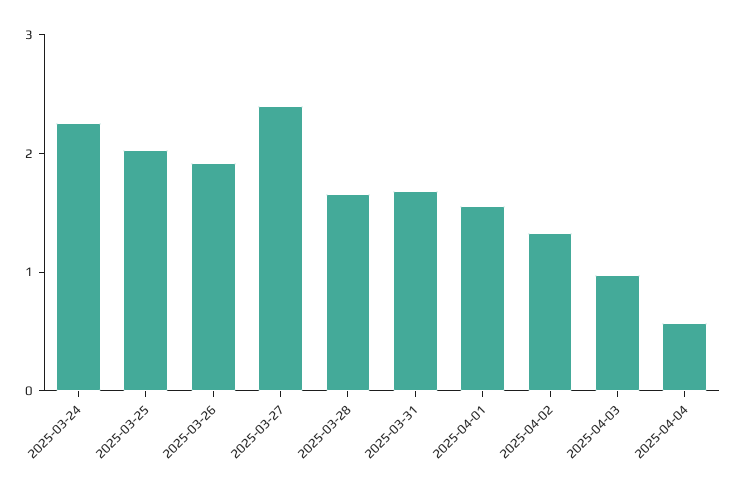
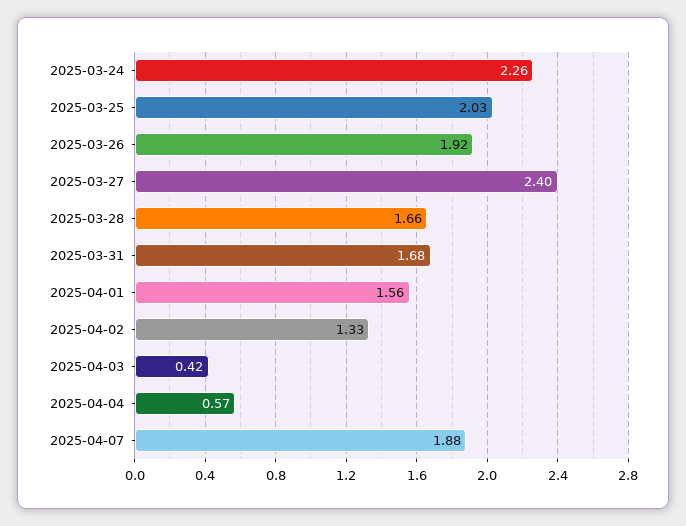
2025-04-03: 1 -> 0.42
2025-04-07: none -> 1.88

